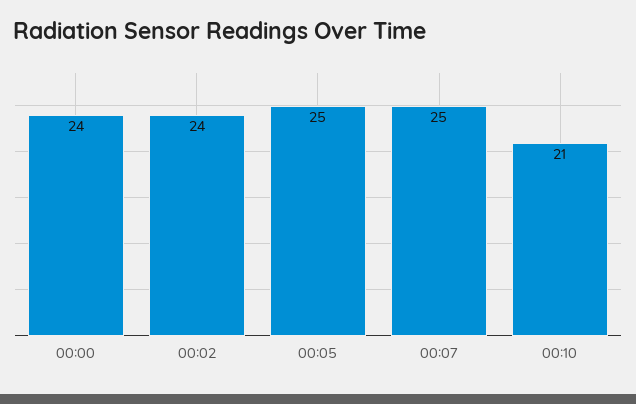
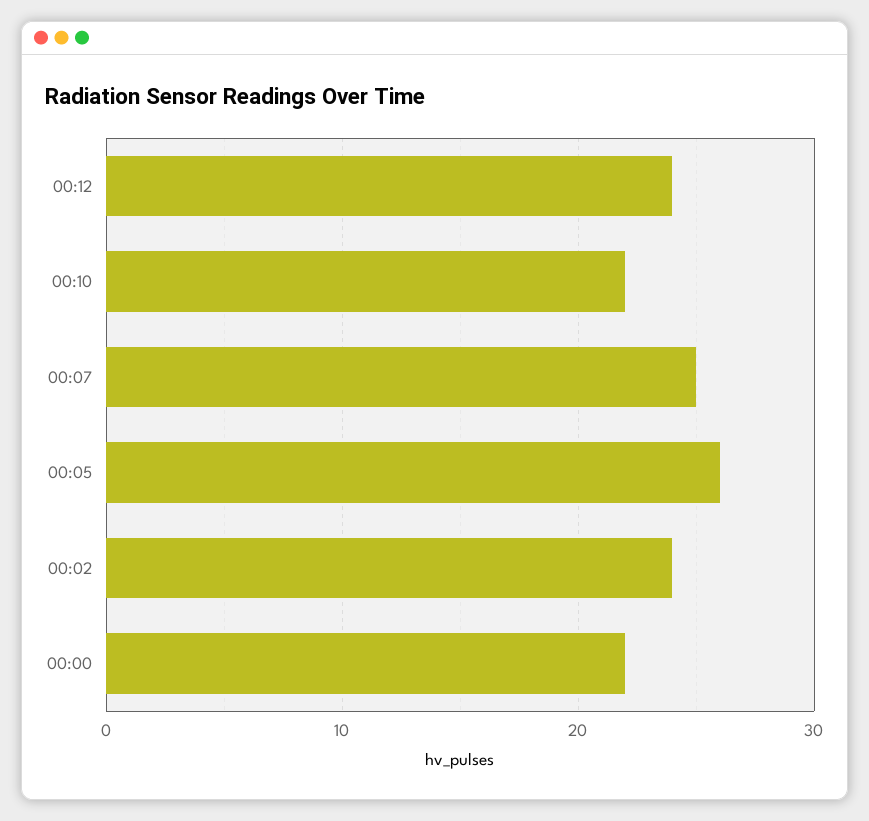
00:00: 24 -> 22
00:05: 25 -> 26
00:10: 21 -> 22
00:12: none -> 24

